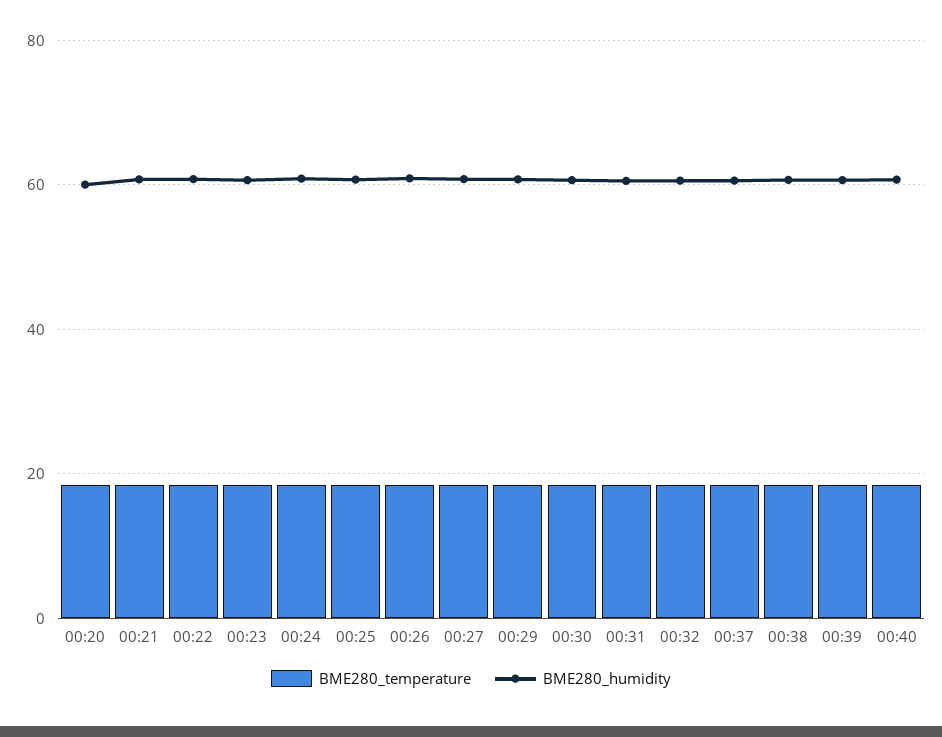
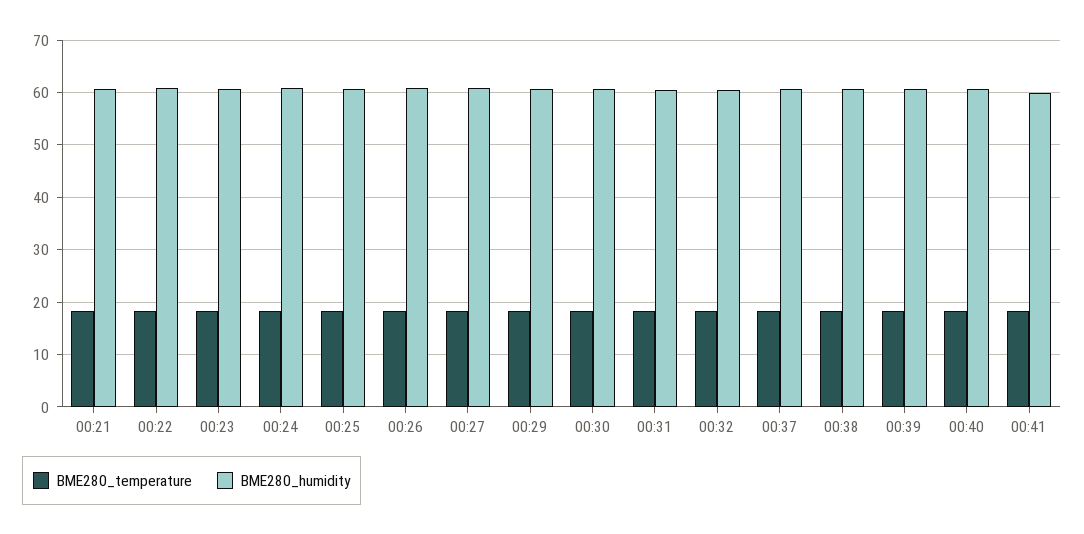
BME280_temperature, 00:20: 18 -> none
BME280_humidity, 00:20: 60 -> none
BME280_temperature, 00:41: none -> 18
BME280_humidity, 00:41: none -> 60

